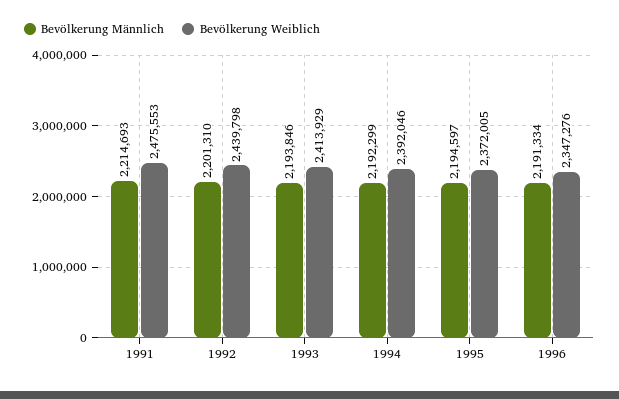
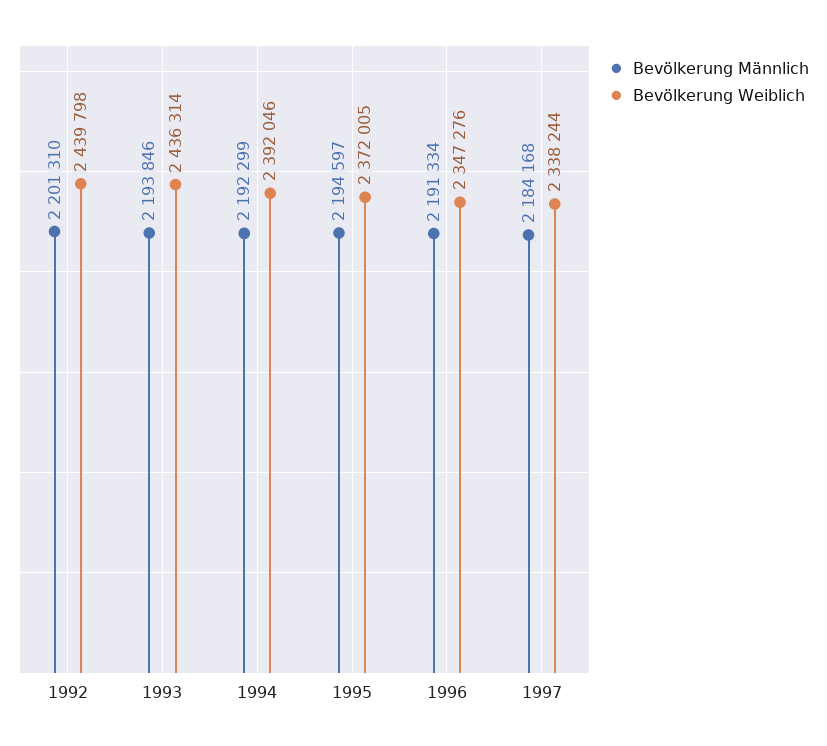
Bevölkerung Männlich, 1991: 2214693 -> none
Bevölkerung Weiblich, 1991: 2475553 -> none
Bevölkerung Weiblich, 1993: 2413929 -> 2436314
Bevölkerung Männlich, 1997: none -> 2184168
Bevölkerung Weiblich, 1997: none -> 2338244

